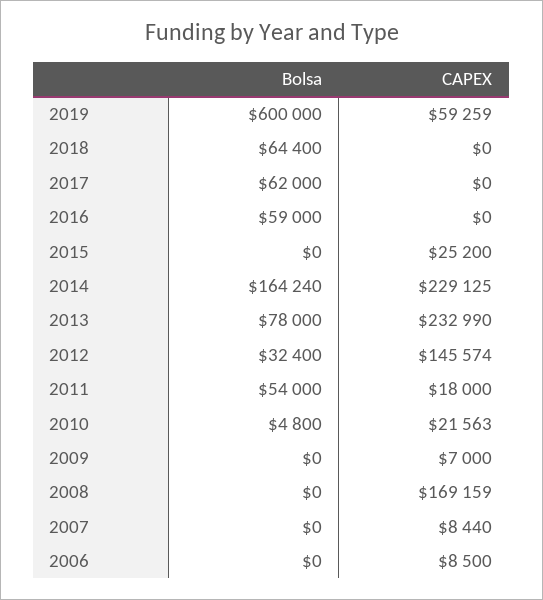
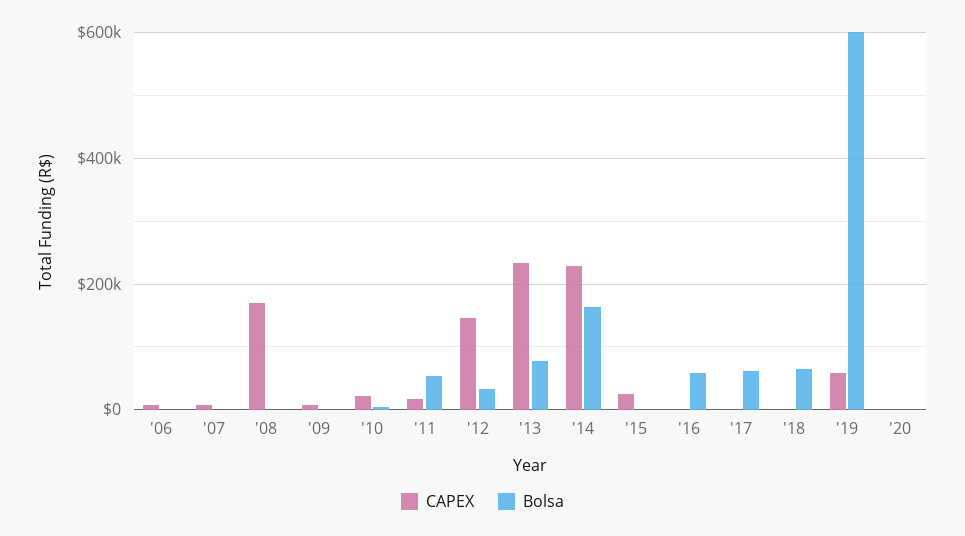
CAPEX, '20: none -> 0
Bolsa, '20: none -> 0

